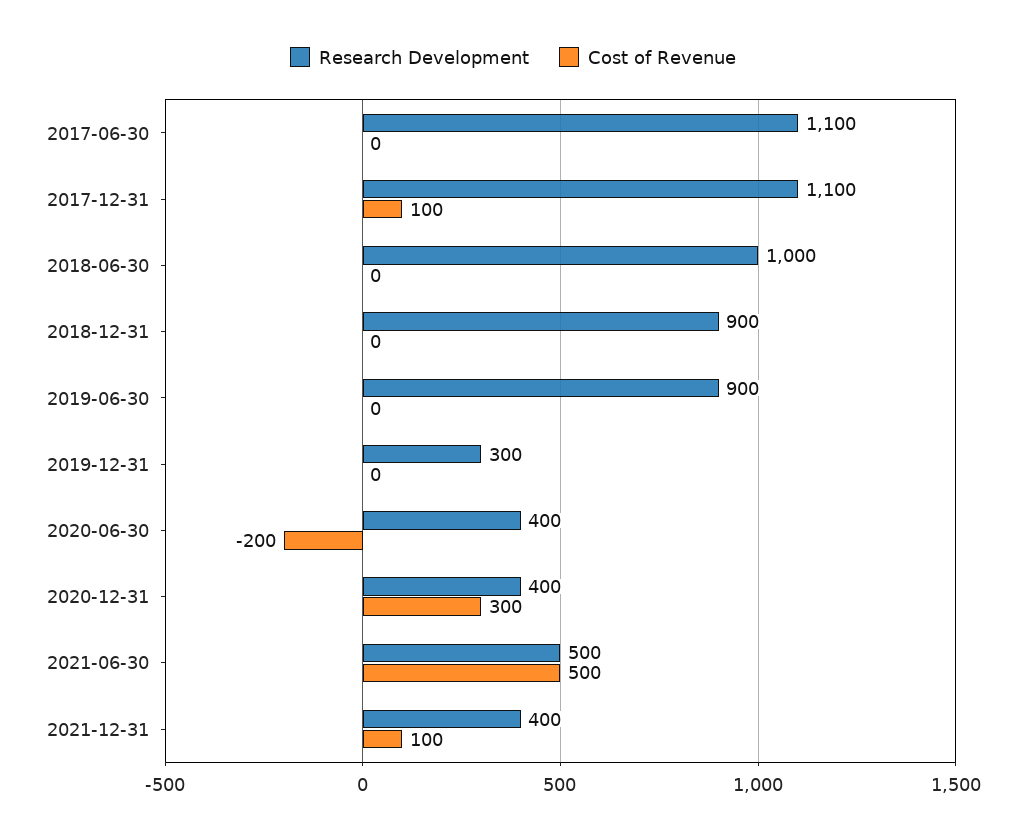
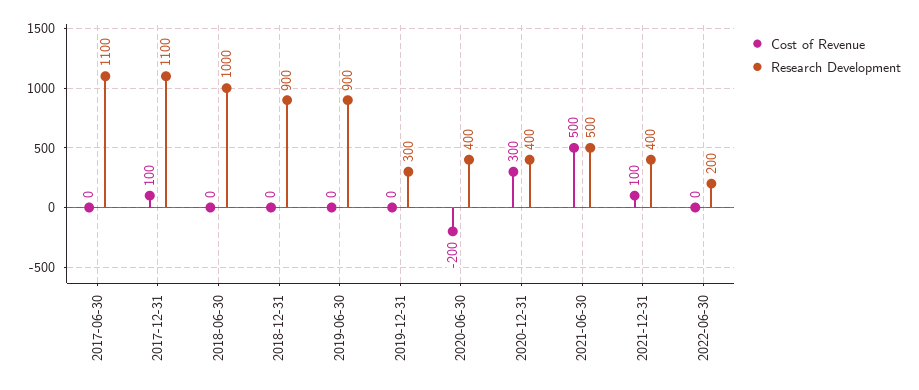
Cost of Revenue, 2022-06-30: none -> 0
Research Development, 2022-06-30: none -> 200

